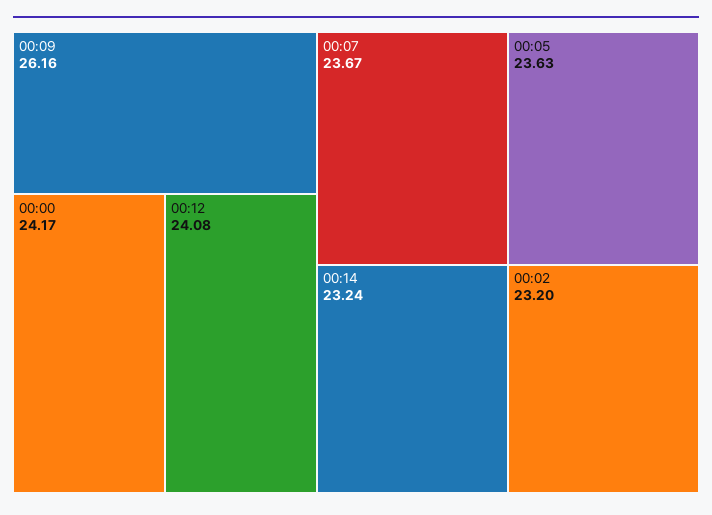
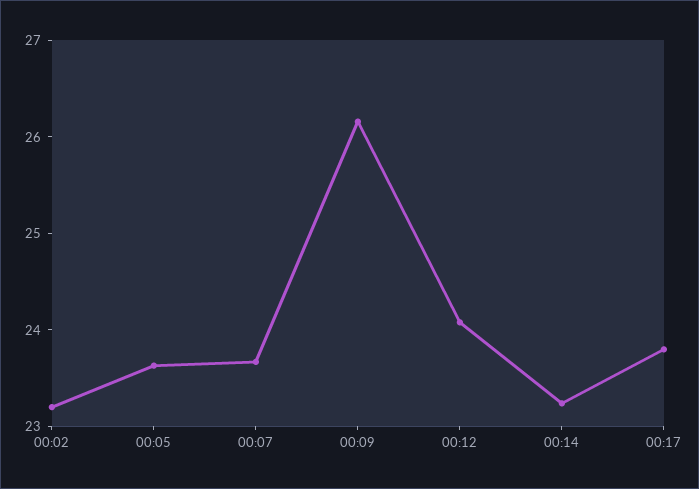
00:00: 24.17 -> none
00:17: none -> 23.8

